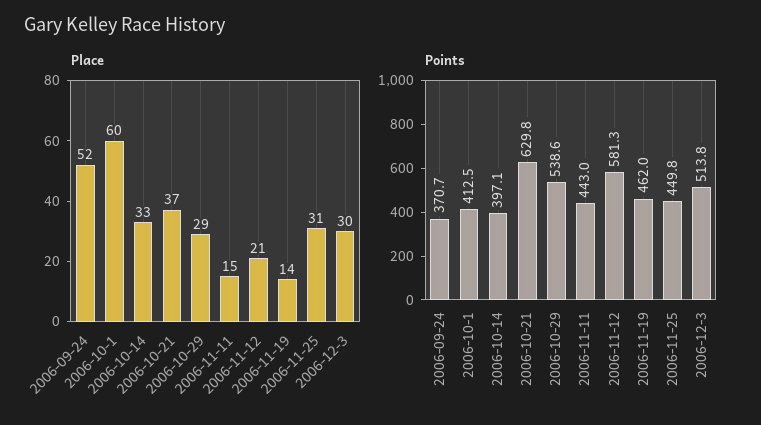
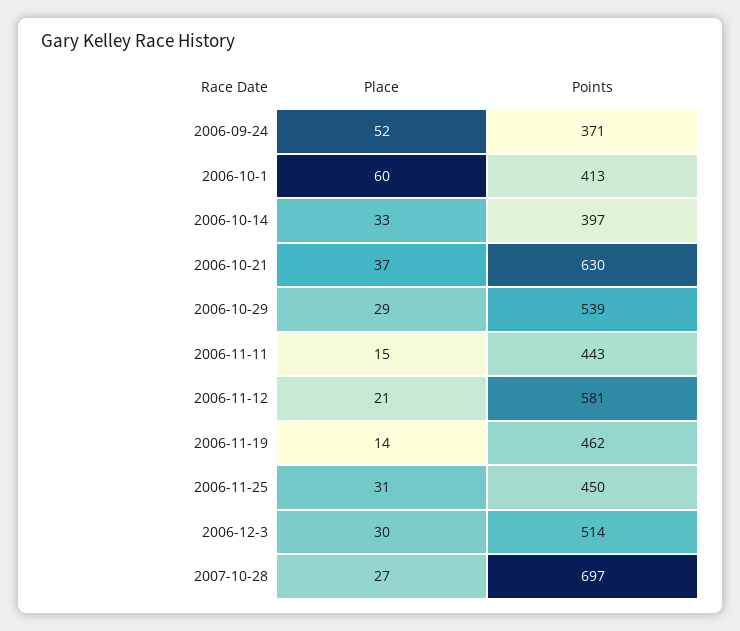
Place, 2007-10-28: none -> 27
Points, 2007-10-28: none -> 697

